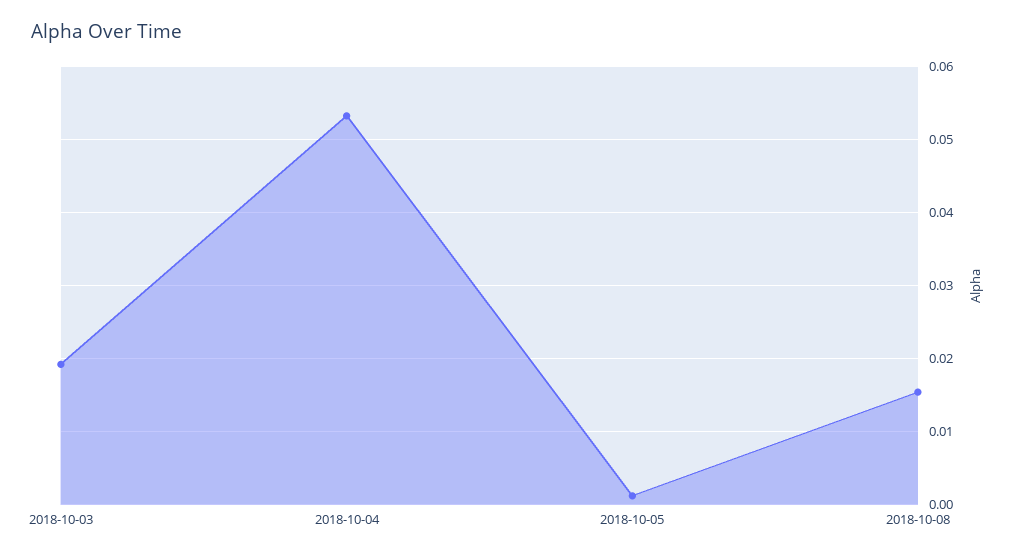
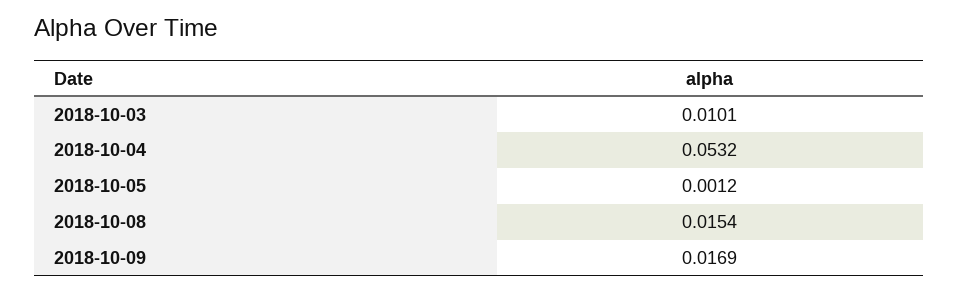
2018-10-03: 0.019 -> 0.0101
2018-10-09: none -> 0.0169

